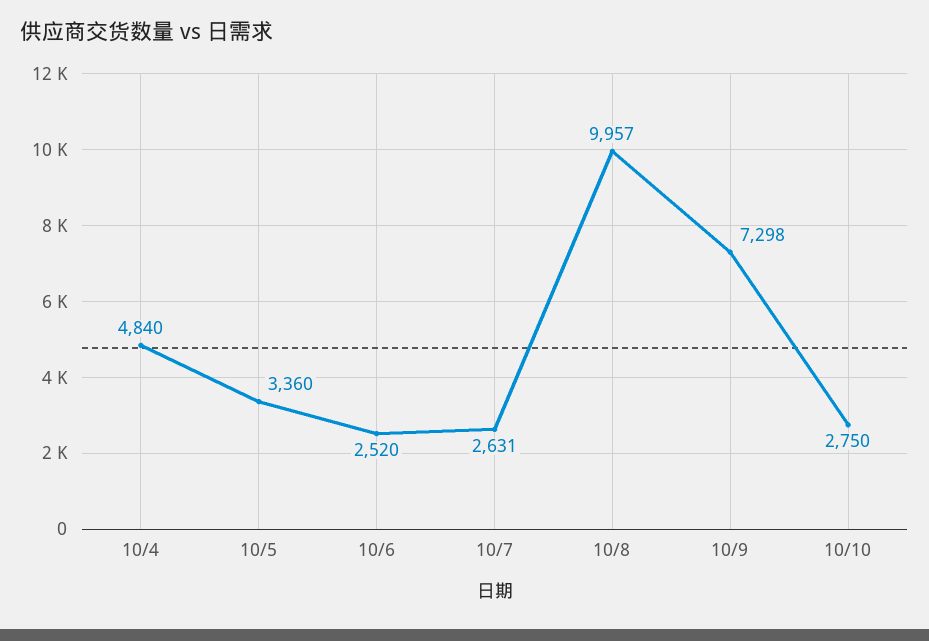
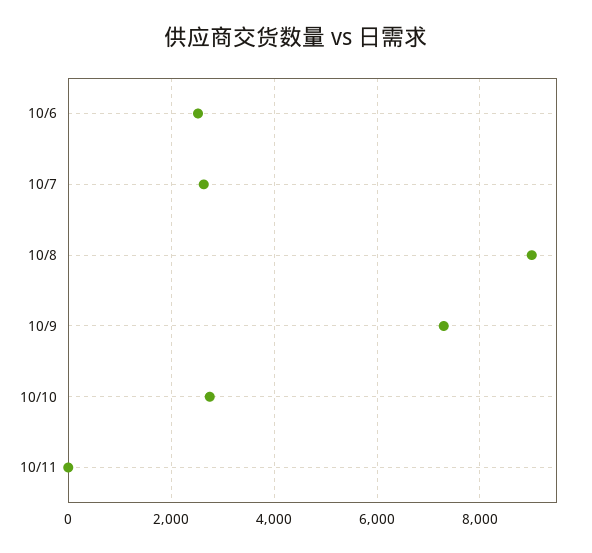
10/4: 4840 -> none
10/5: 3360 -> none
10/8: 9957 -> 9000
10/11: none -> 0

